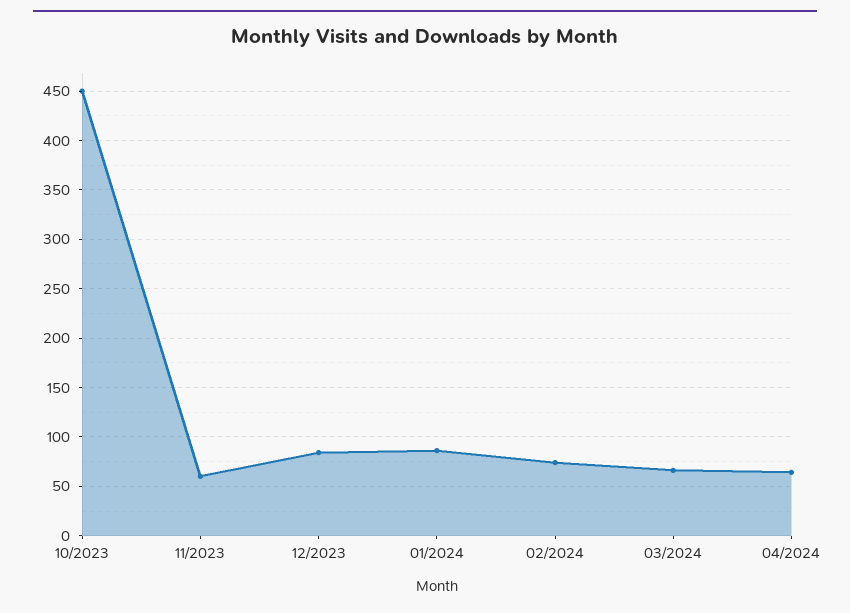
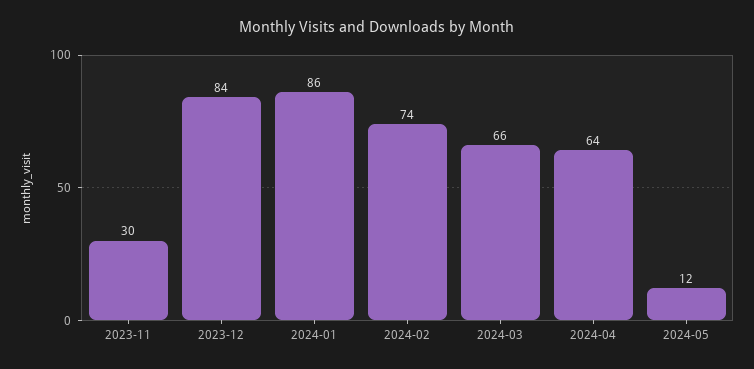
10/2023: 450 -> none
11/2023: 60 -> 30
2024-05: none -> 12

